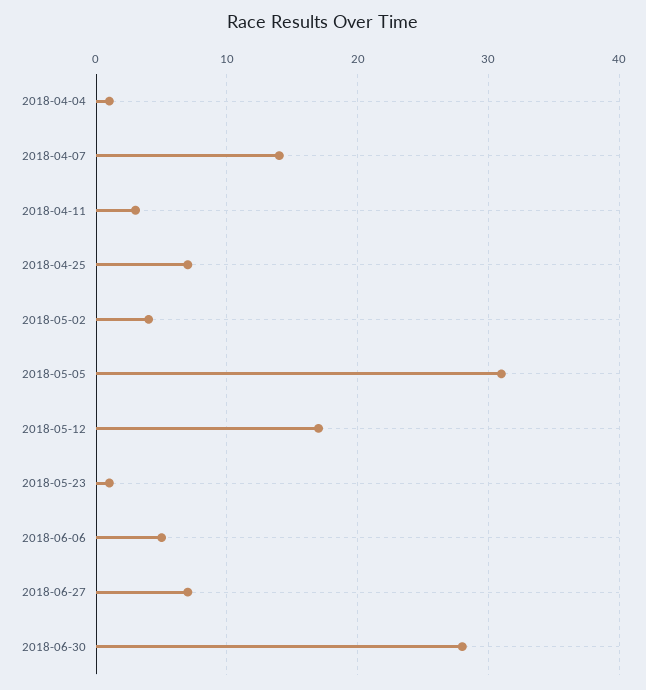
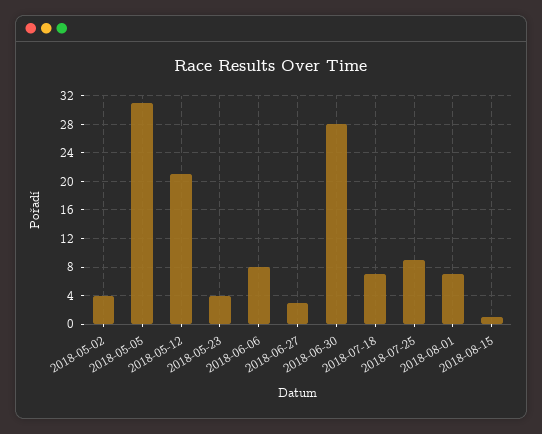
2018-04-04: 1 -> none
2018-04-07: 14 -> none
2018-04-11: 3 -> none
2018-04-25: 7 -> none
2018-05-12: 17 -> 21
2018-05-23: 1 -> 4
2018-06-06: 5 -> 8
2018-06-27: 7 -> 3
2018-07-18: none -> 7
2018-07-25: none -> 9
2018-08-01: none -> 7
2018-08-15: none -> 1

